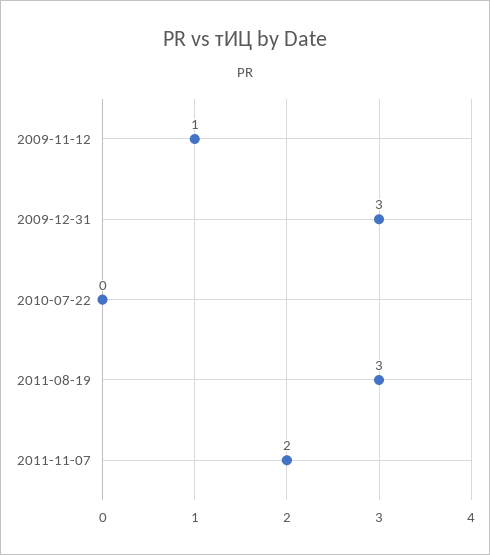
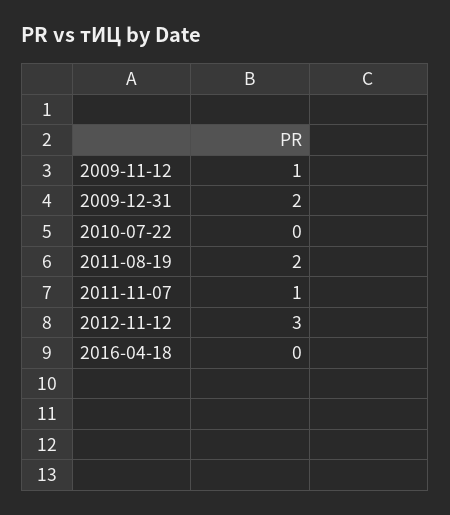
2009-12-31: 3 -> 2
2011-08-19: 3 -> 2
2011-11-07: 2 -> 1
2012-11-12: none -> 3
2016-04-18: none -> 0

